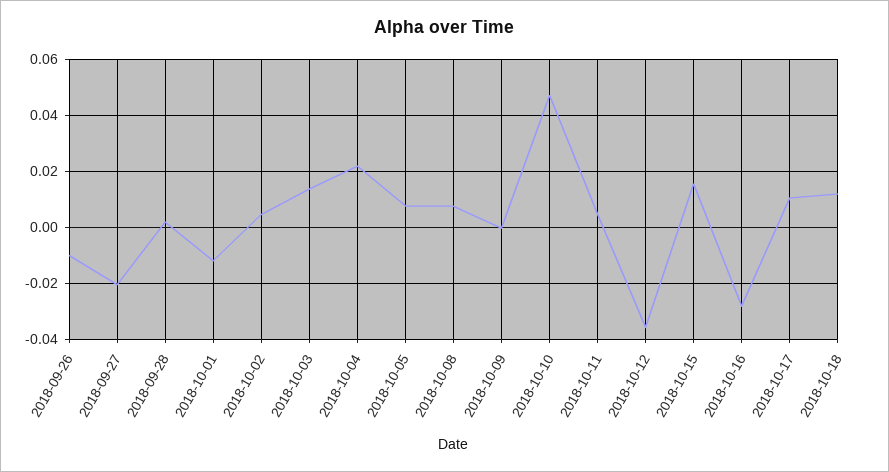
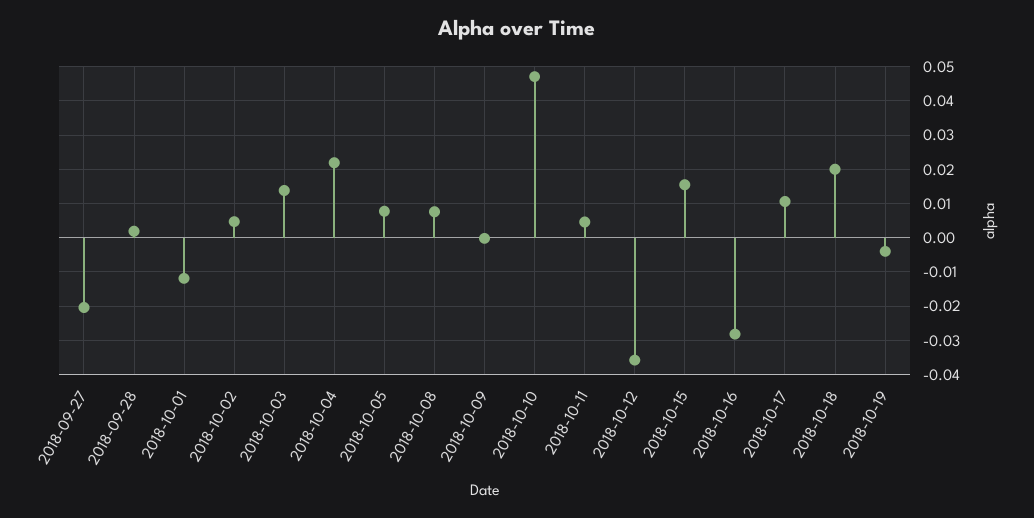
2018-09-26: -0.01 -> none
2018-10-18: 0.0125 -> 0.02
2018-10-19: none -> -0.004

